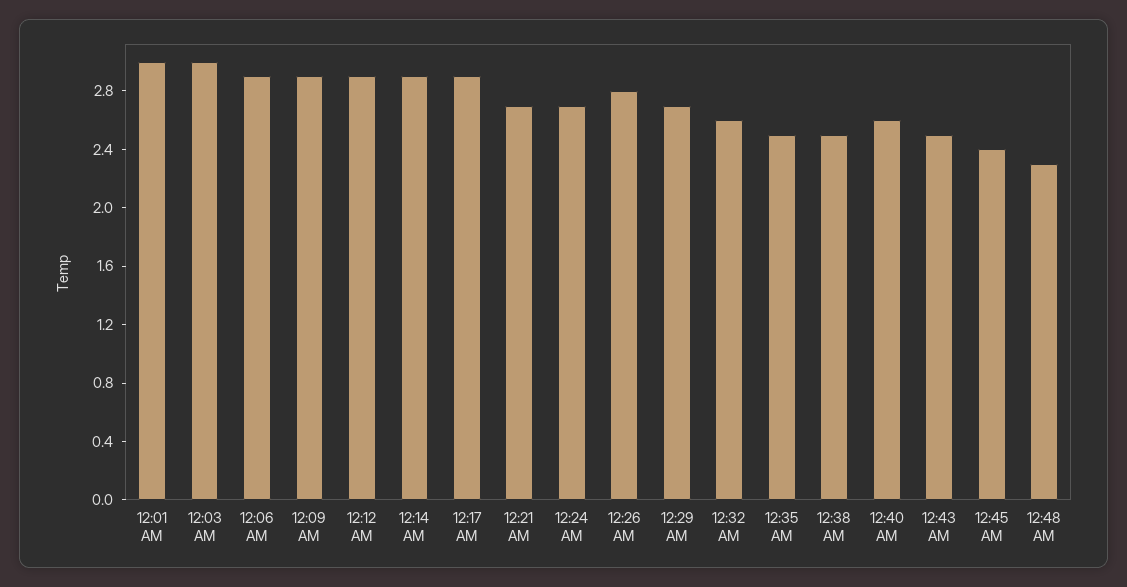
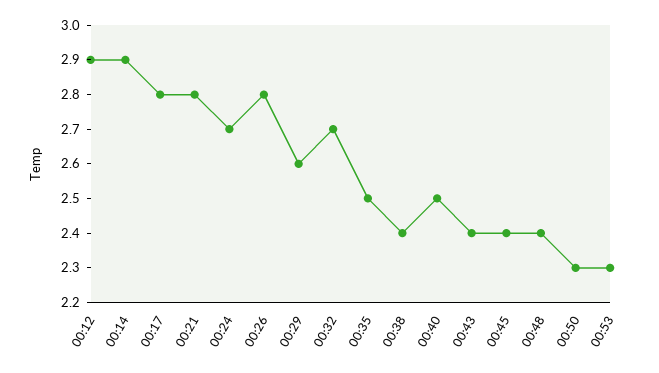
12:01 AM: 3 -> none
12:03 AM: 3 -> none
12:06 AM: 2.9 -> none
12:09 AM: 2.9 -> none
12:17 AM: 2.9 -> 2.8
12:21 AM: 2.7 -> 2.8
12:29 AM: 2.7 -> 2.6
12:32 AM: 2.6 -> 2.7
12:38 AM: 2.5 -> 2.4
12:40 AM: 2.6 -> 2.5
12:43 AM: 2.5 -> 2.4
12:48 AM: 2.3 -> 2.4
00:50: none -> 2.3
00:53: none -> 2.3

